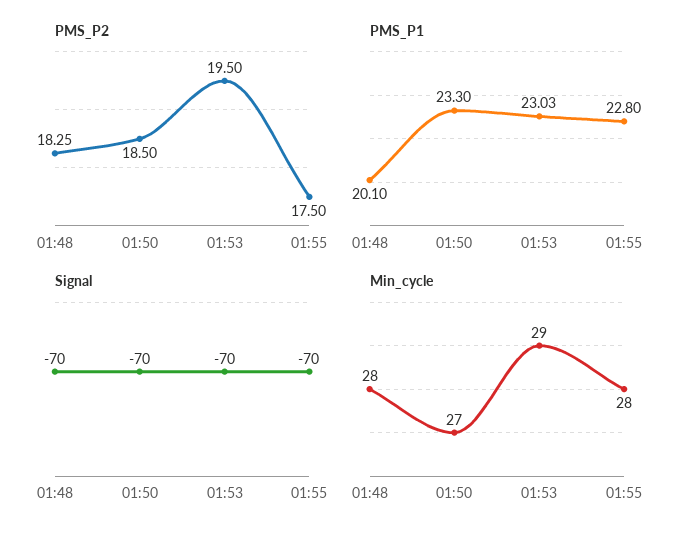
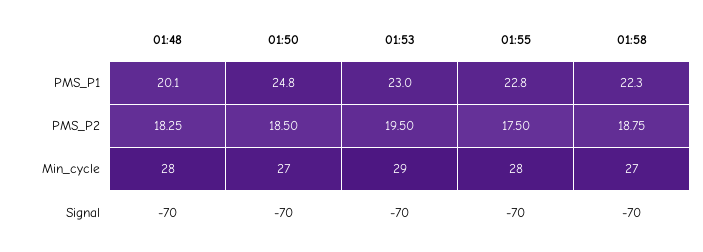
PMS_P1, 01:50: 23.3 -> 24.8
PMS_P1, 01:58: none -> 22.3
PMS_P2, 01:58: none -> 18.75
Min_cycle, 01:58: none -> 27
Signal, 01:58: none -> -70

